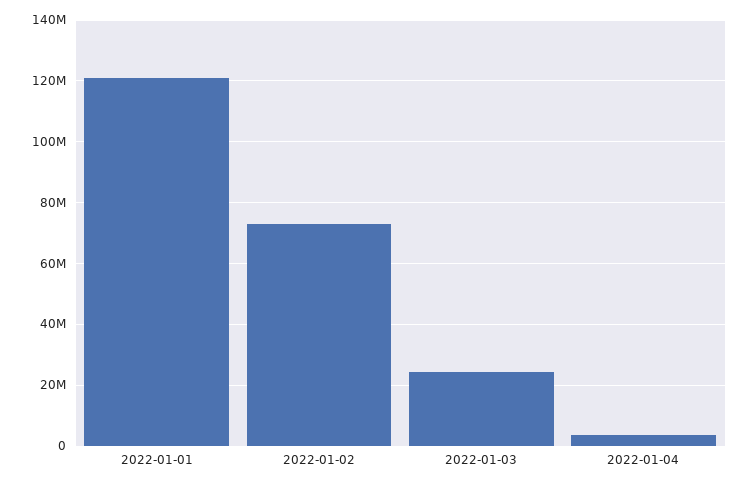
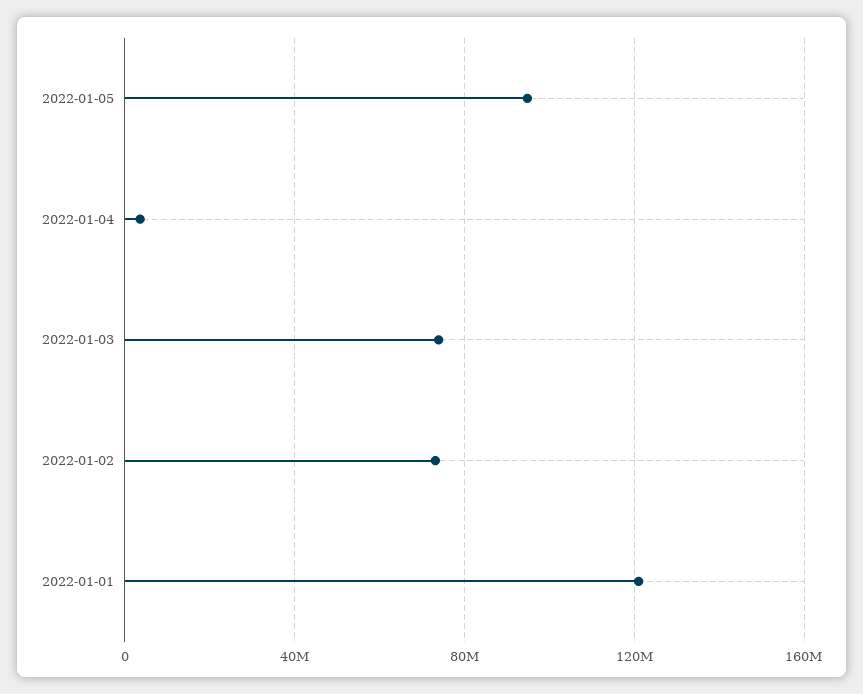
2022-01-03: 24000000 -> 75000000
2022-01-05: none -> 95000000

